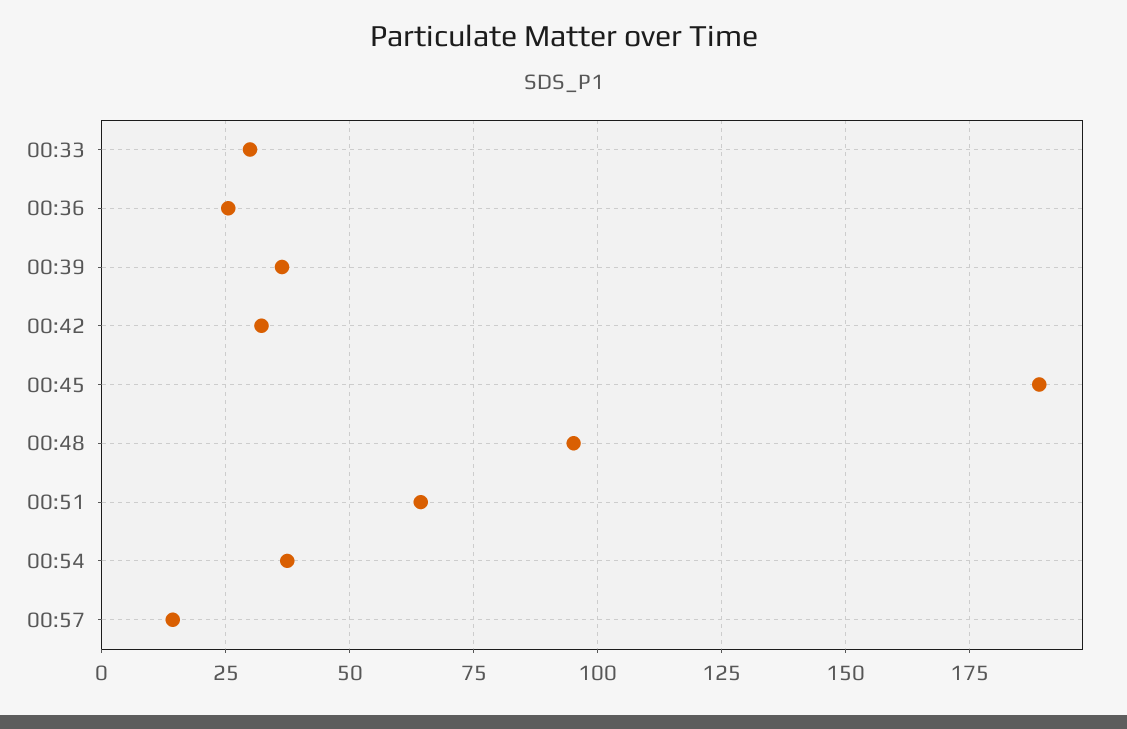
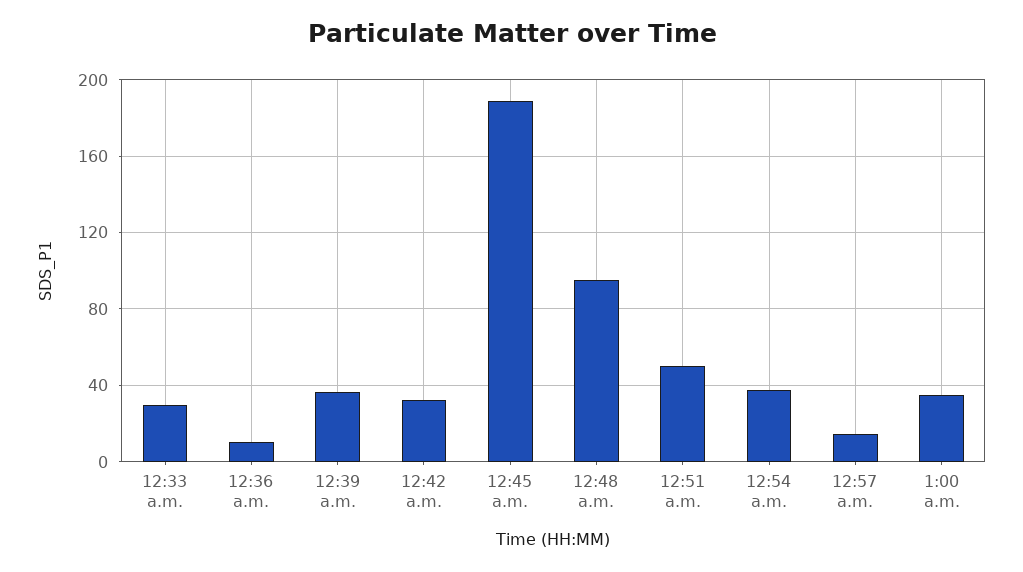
00:36: 25 -> 10
00:51: 65 -> 50
1:00 a.m.: none -> 35

